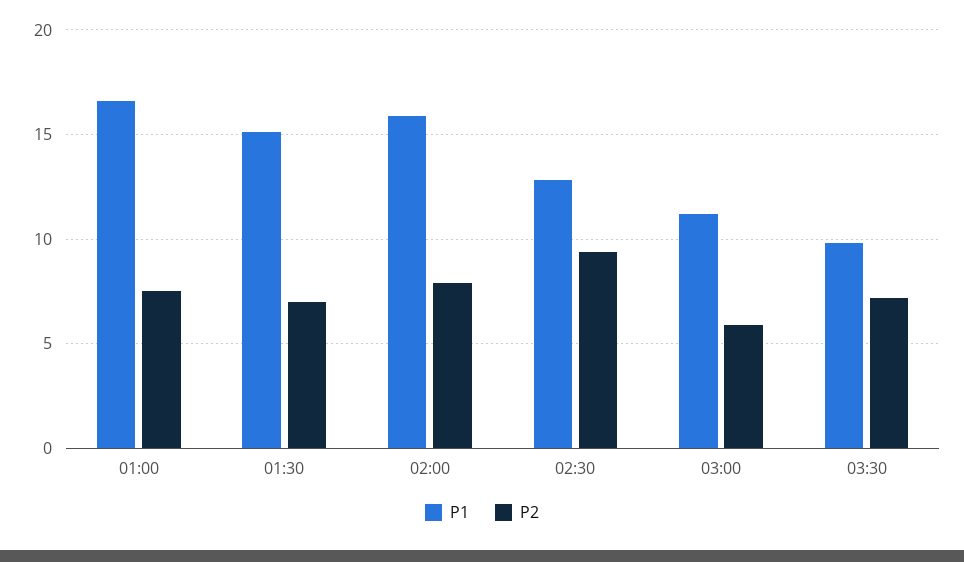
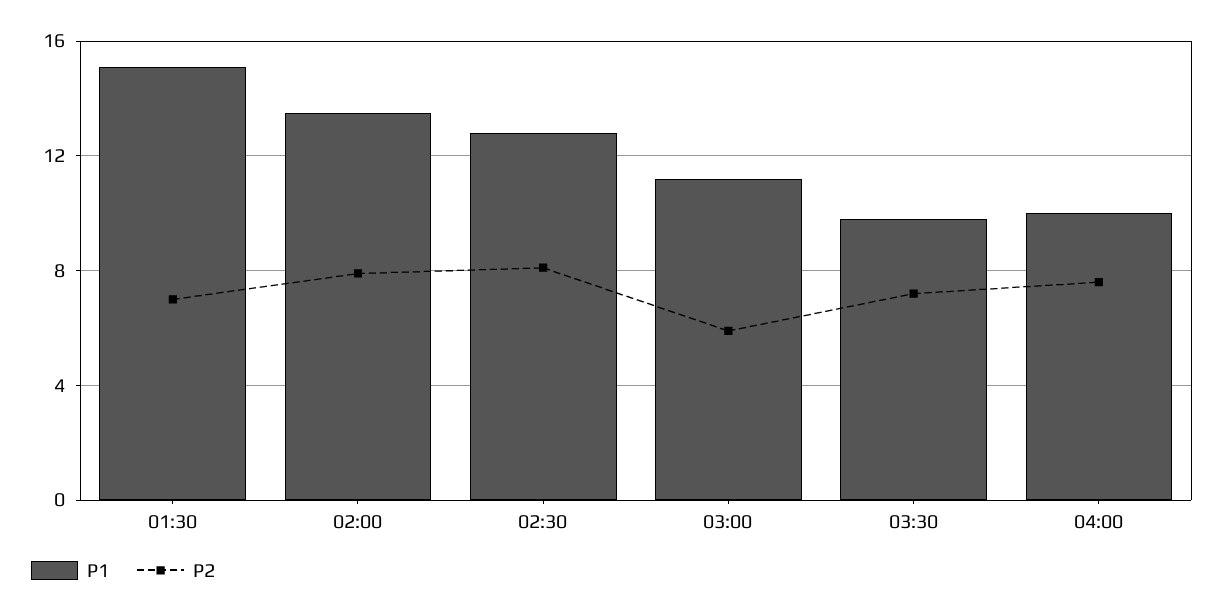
P1, 01:00: 16.5 -> none
P2, 01:00: 7.5 -> none
P1, 02:00: 16 -> 13.5
P2, 02:30: 9.5 -> 8
P1, 04:00: none -> 10
P2, 04:00: none -> 7.5

